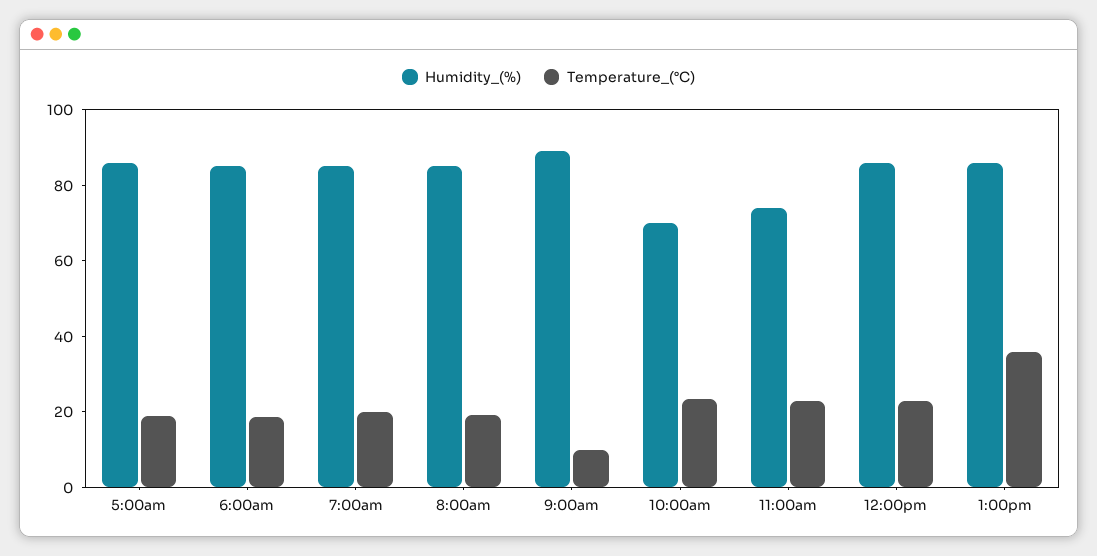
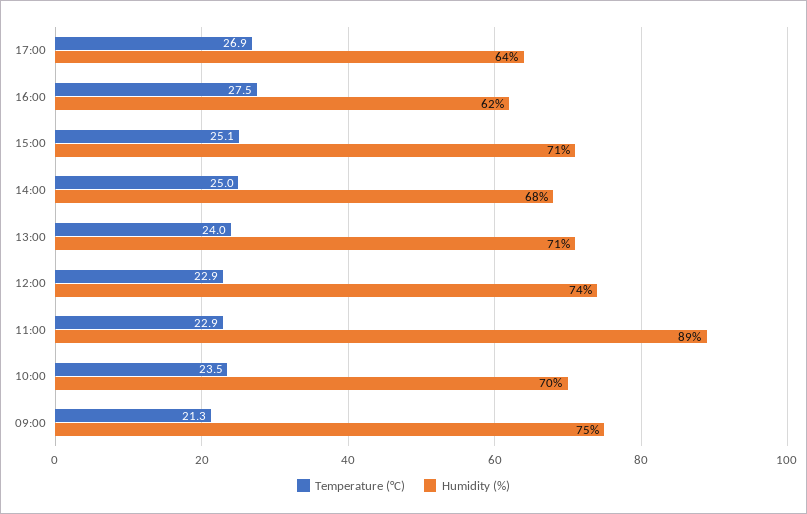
Humidity_(%), 5:00am: 85 -> none
Temperature_(°C), 5:00am: 20 -> none
Humidity_(%), 6:00am: 85 -> none
Temperature_(°C), 6:00am: 20 -> none
Humidity_(%), 7:00am: 85 -> none
Temperature_(°C), 7:00am: 20 -> none
Humidity_(%), 8:00am: 85 -> none
Temperature_(°C), 8:00am: 20 -> none
Humidity_(%), 9:00am: 90 -> 75
Temperature_(°C), 9:00am: 10 -> 21.3
Humidity_(%), 11:00am: 75 -> 89
Humidity_(%), 12:00pm: 85 -> 74
Humidity_(%), 1:00pm: 85 -> 71
Temperature_(°C), 1:00pm: 35 -> 24
Temperature_(°C), 17:00: none -> 26.9
Humidity_(%), 17:00: none -> 64
Temperature_(°C), 16:00: none -> 27.5
Humidity_(%), 16:00: none -> 62
Temperature_(°C), 15:00: none -> 25.1
Humidity_(%), 15:00: none -> 71
Temperature_(°C), 14:00: none -> 25
Humidity_(%), 14:00: none -> 68

